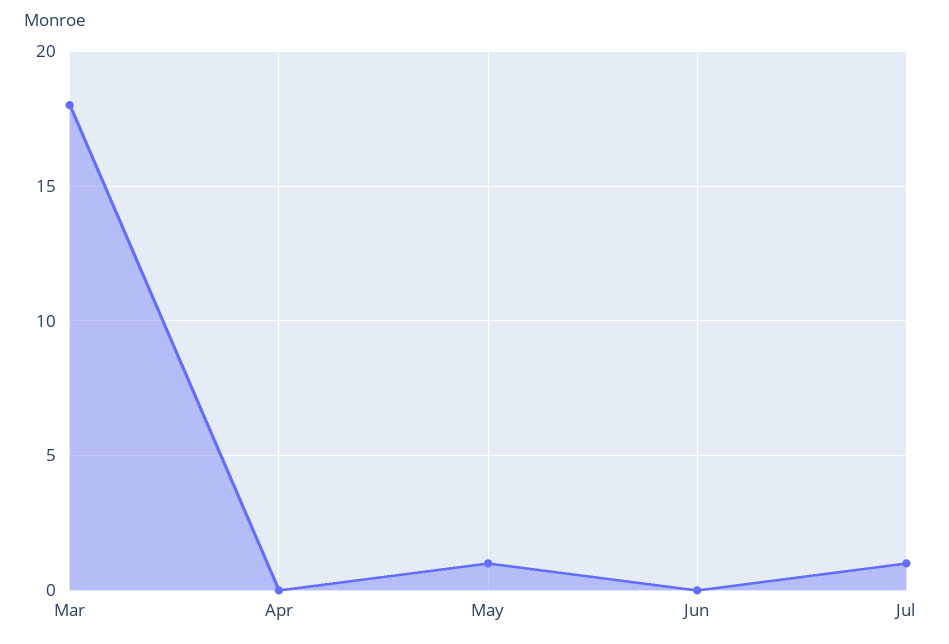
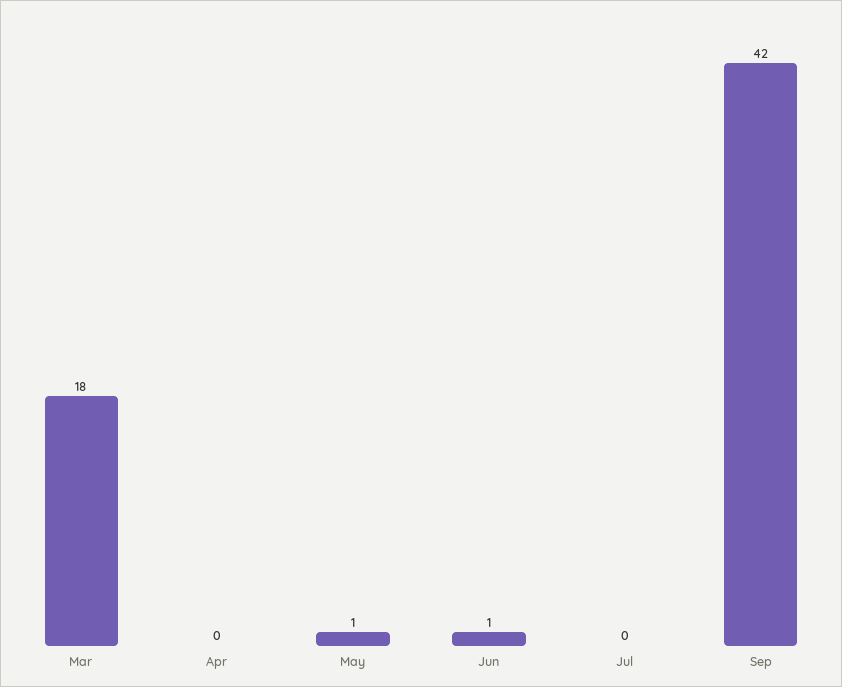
Jun: 0 -> 1
Jul: 1 -> 0
Sep: none -> 42

